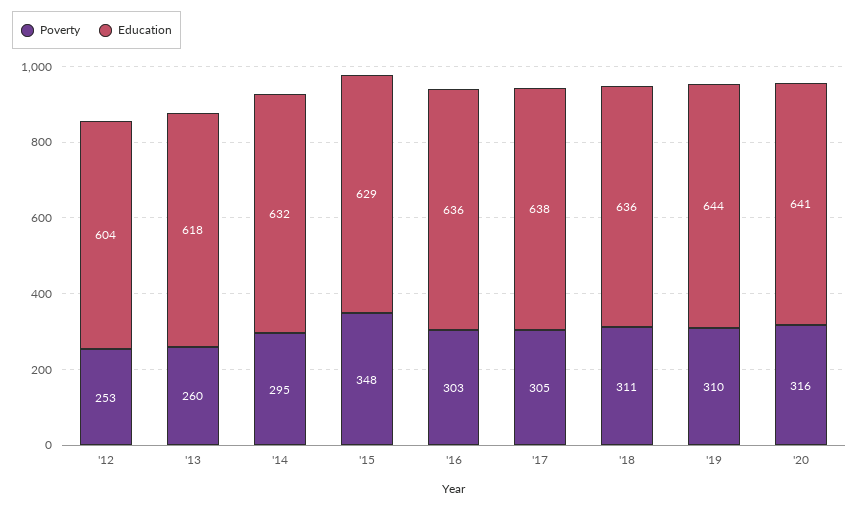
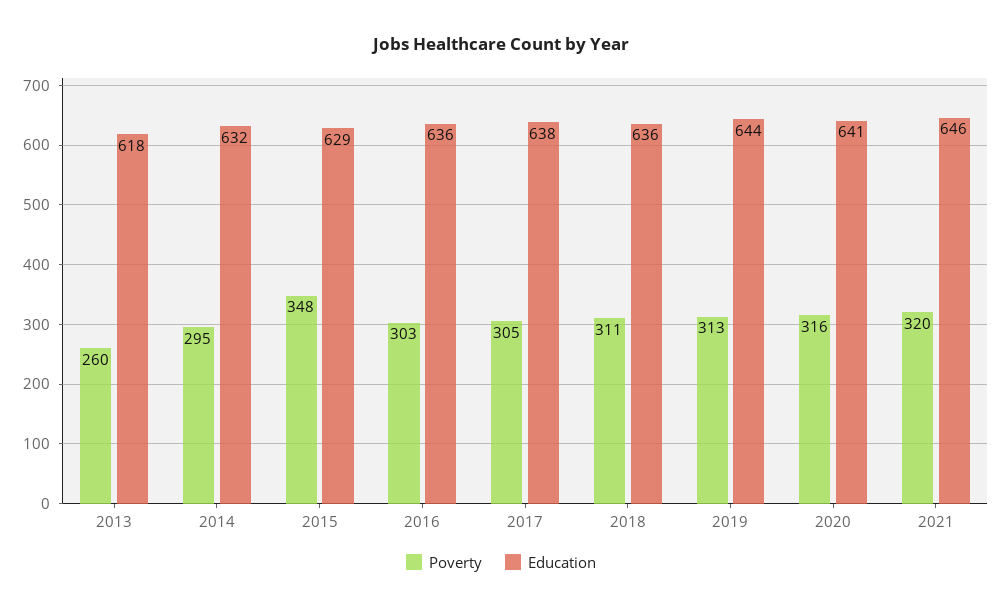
Poverty, '12: 253 -> none
Education, '12: 604 -> none
Poverty, '19: 310 -> 313
Poverty, 2021: none -> 320
Education, 2021: none -> 646

